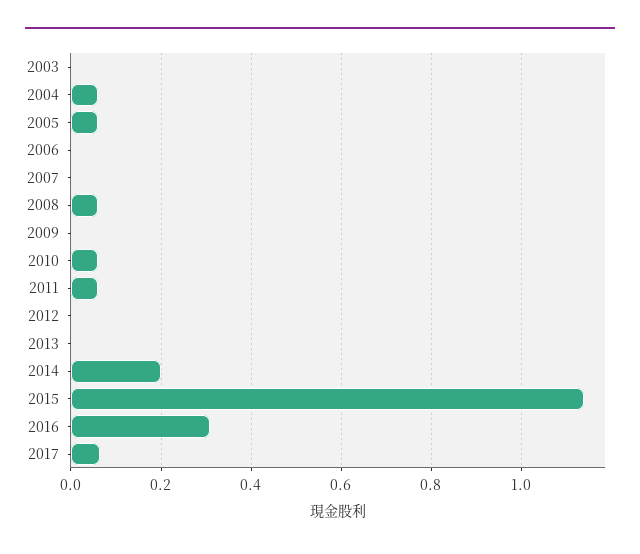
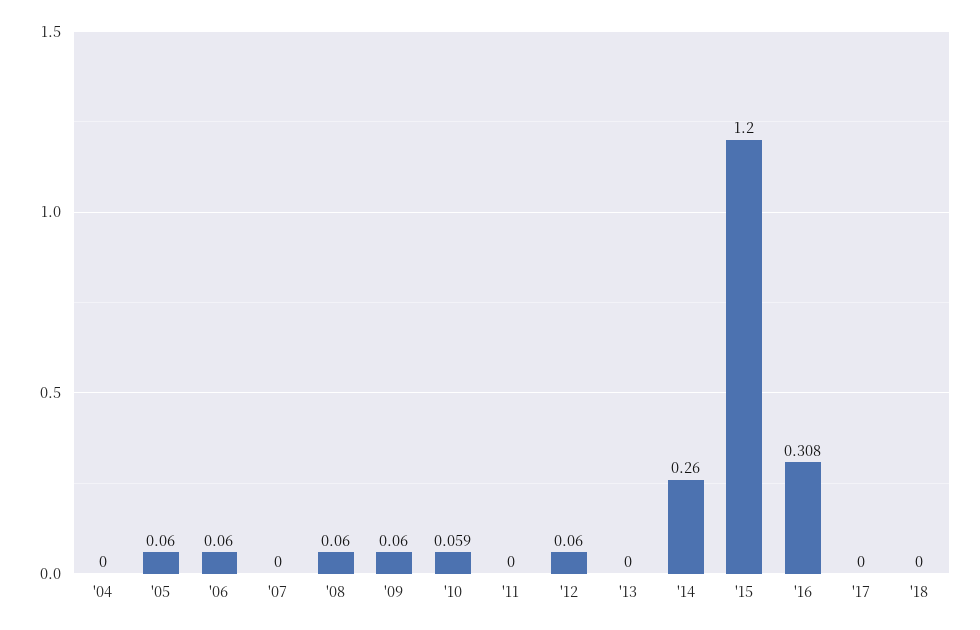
2003: 0 -> none
2004: 0.06 -> 0
2006: 0 -> 0.06
2009: 0 -> 0.06
2011: 0.06 -> 0
2012: 0 -> 0.06
2014: 0.2 -> 0.26
2015: 1.14 -> 1.2
2017: 0.06 -> 0
'18: none -> 0

